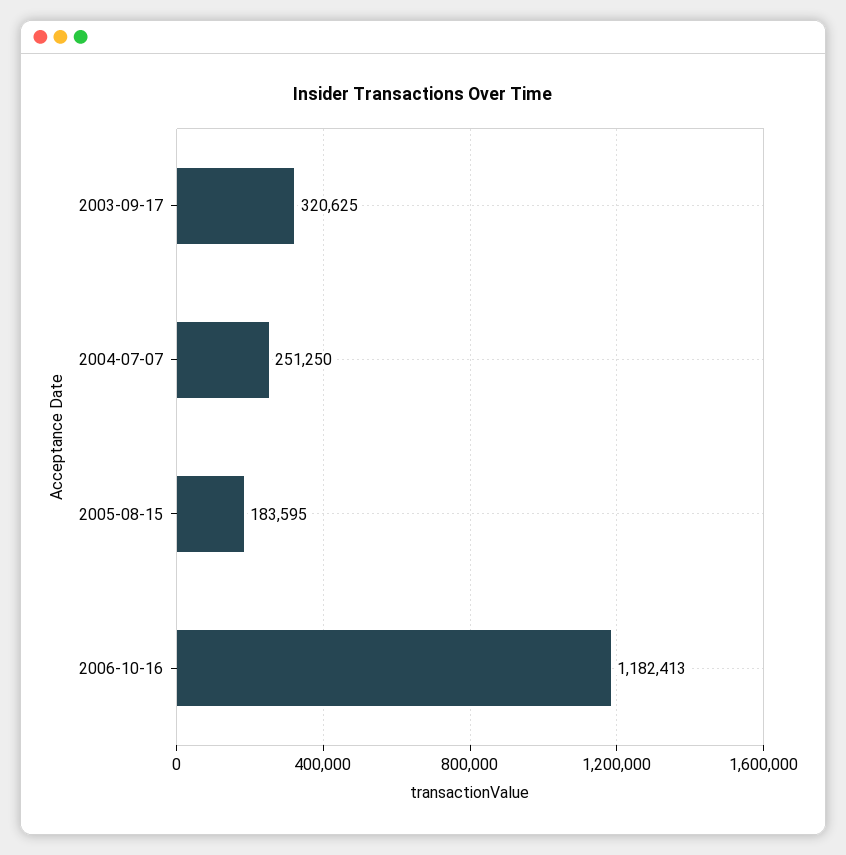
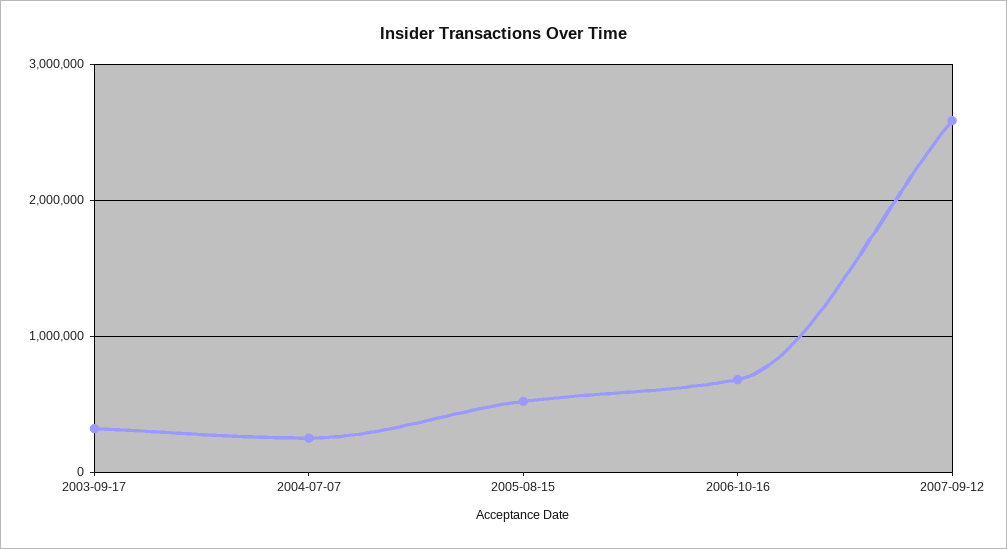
2005-08-15: 183595 -> 500000
2006-10-16: 1182413 -> 700000
2007-09-12: none -> 2600000

